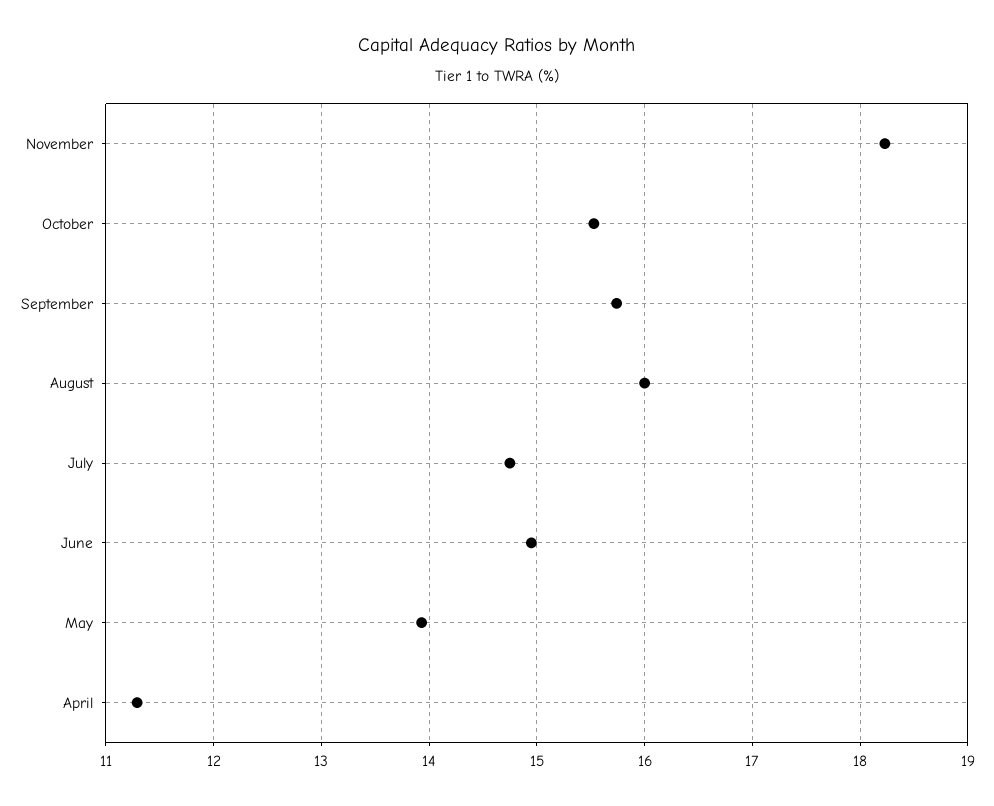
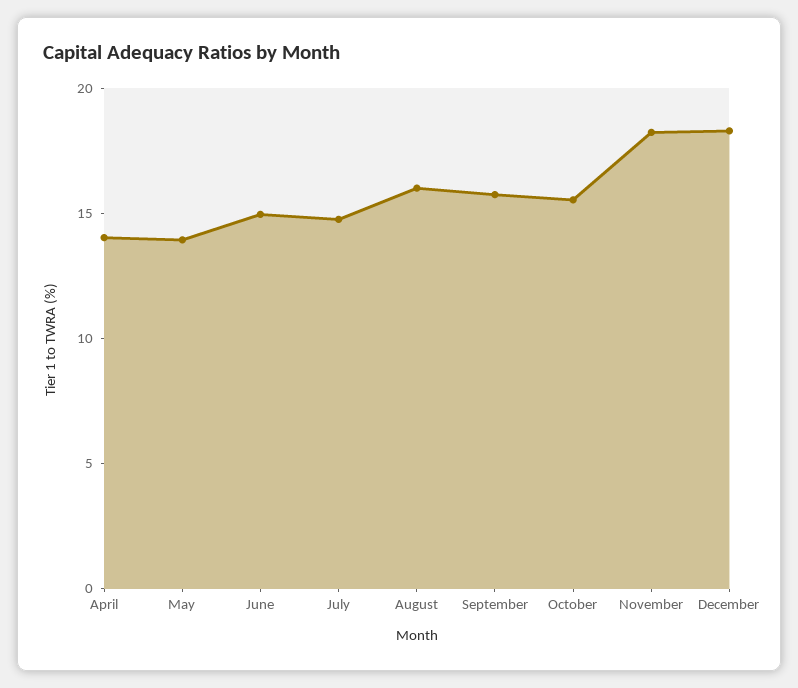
April: 11.3 -> 14
December: none -> 18

